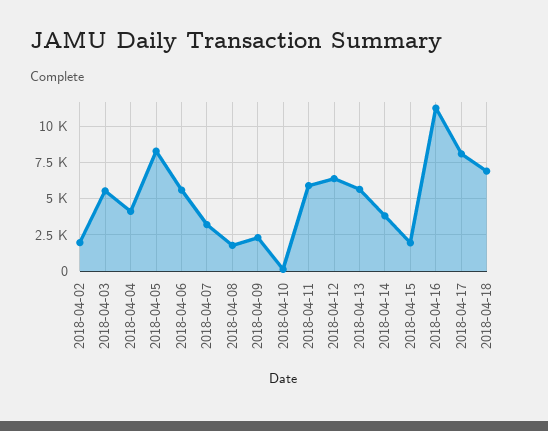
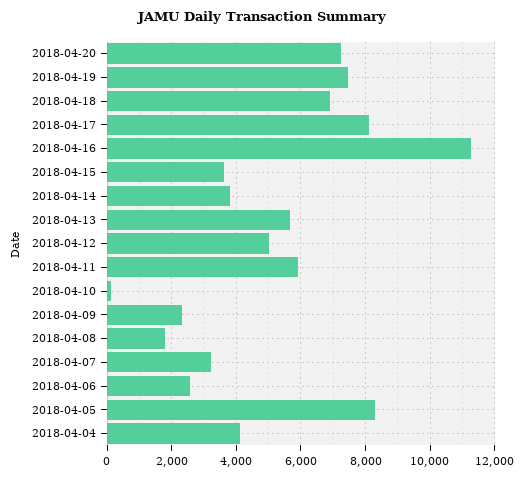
2018-04-02: 2000 -> none
2018-04-03: 5500 -> none
2018-04-06: 5500 -> 2600
2018-04-12: 6500 -> 5000
2018-04-15: 2000 -> 3600
2018-04-20: none -> 7200
2018-04-19: none -> 7400

